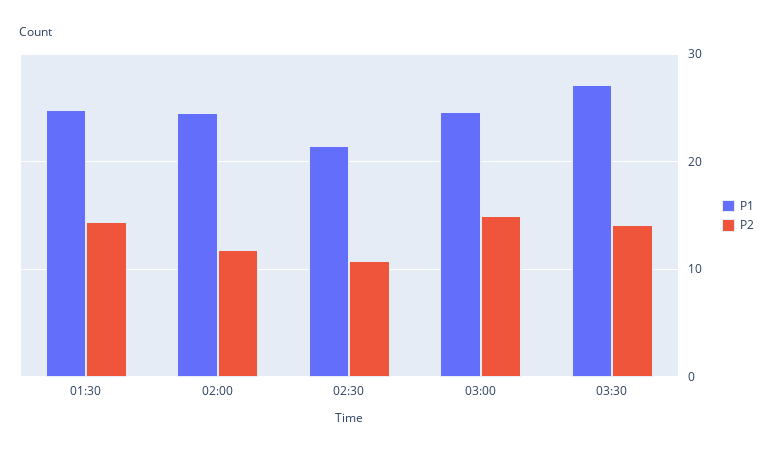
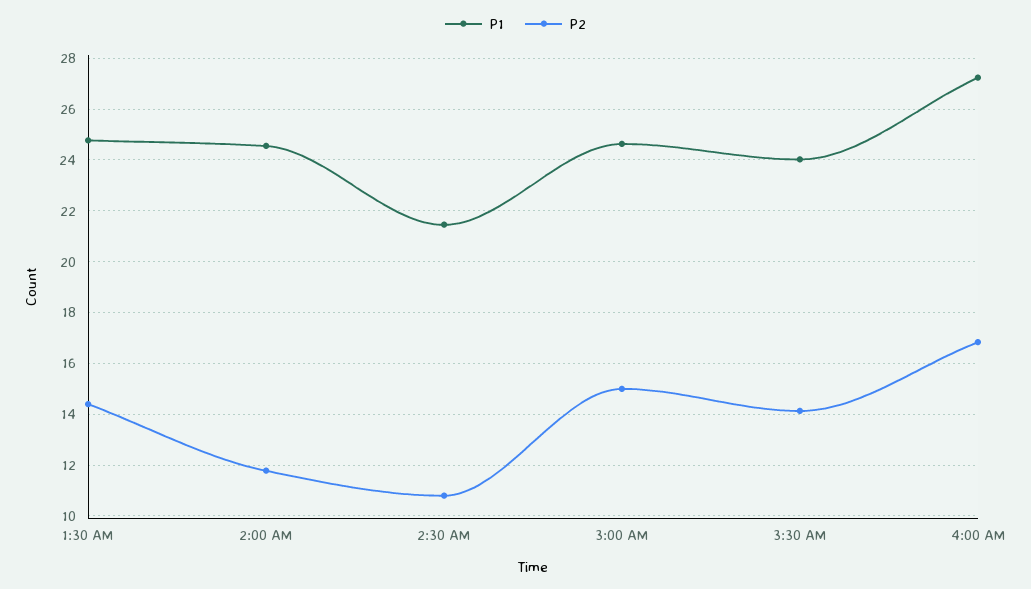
P1, 03:30: 27 -> 24
P1, 4:00 AM: none -> 27.25
P2, 4:00 AM: none -> 16.75

